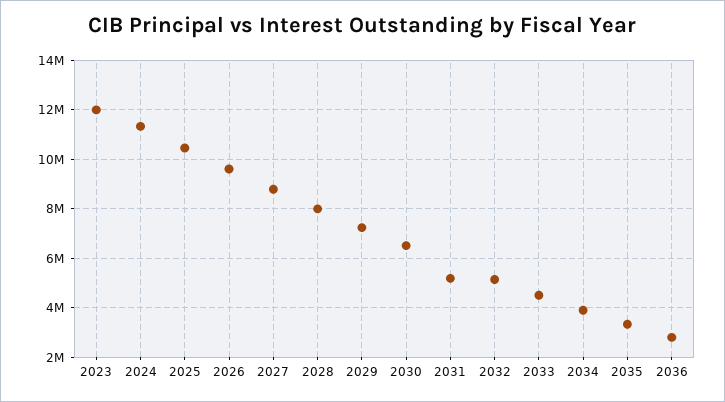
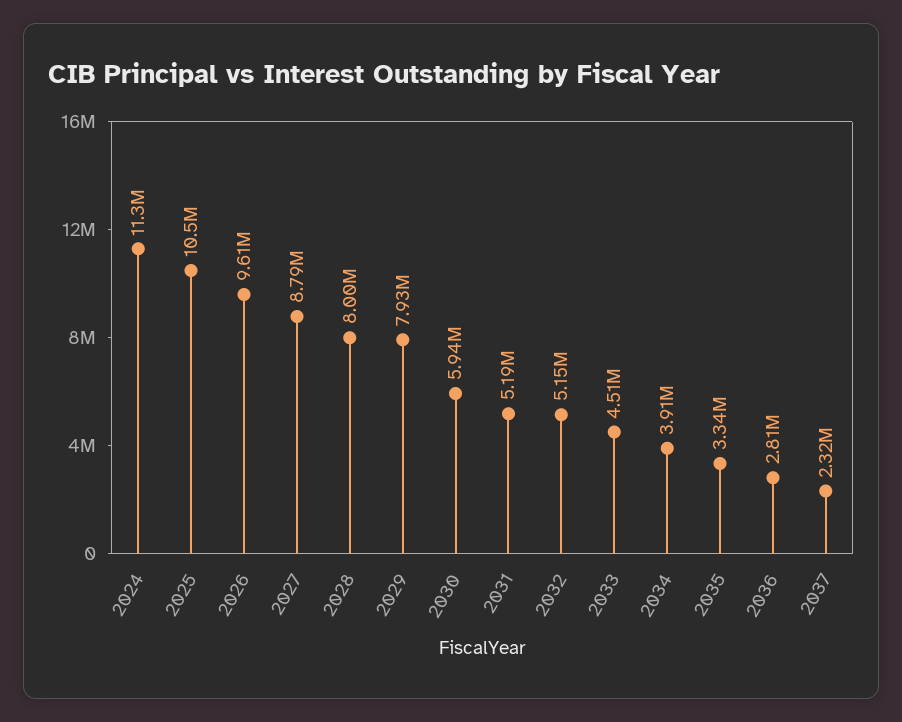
2023: 12000000 -> none
2029: 7250000 -> 7930000
2030: 6500000 -> 5940000
2037: none -> 2320000

